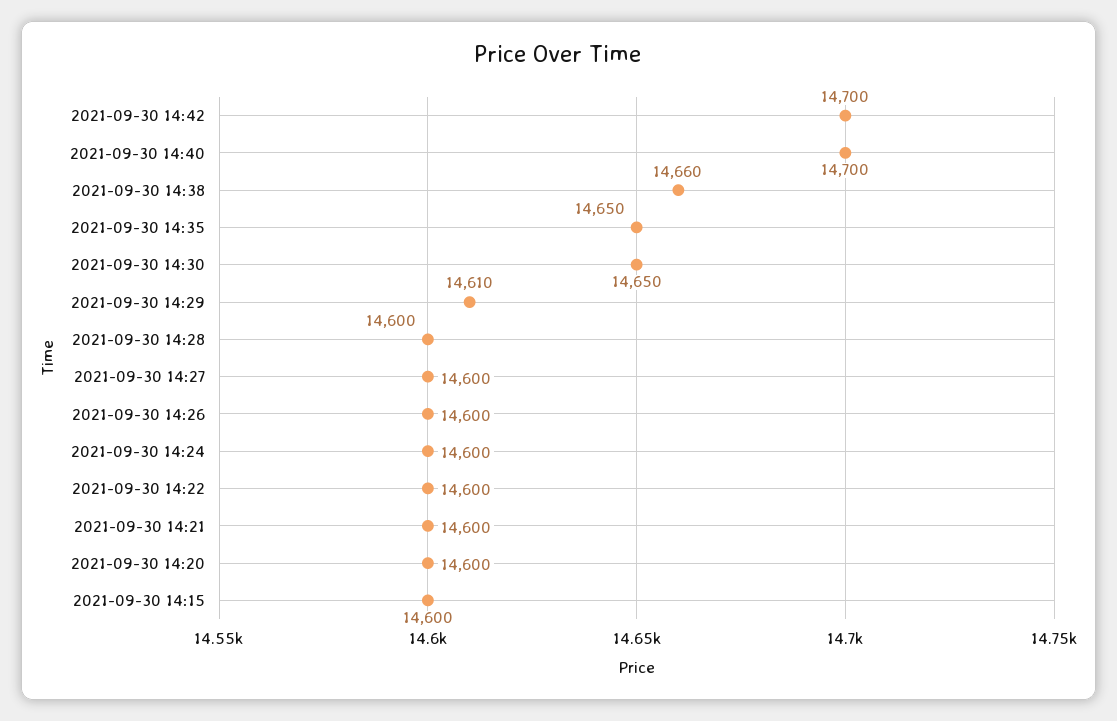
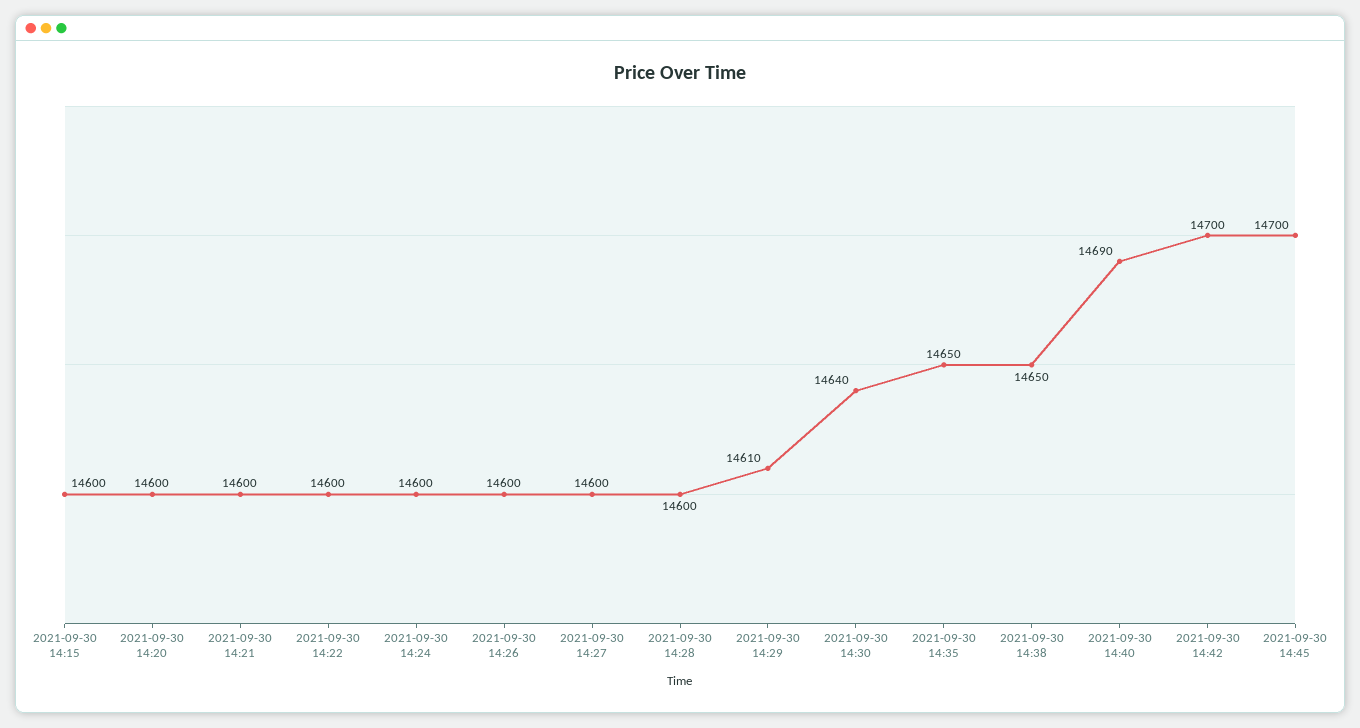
2021-09-30 14:40: 14700 -> 14690
2021-09-30 14:38: 14660 -> 14650
2021-09-30 14:30: 14650 -> 14640
2021-09-30 14:45: none -> 14700

